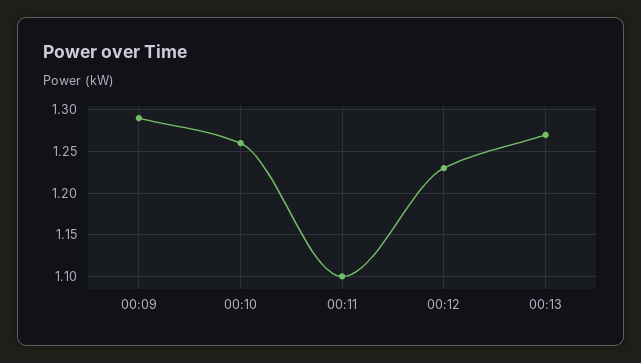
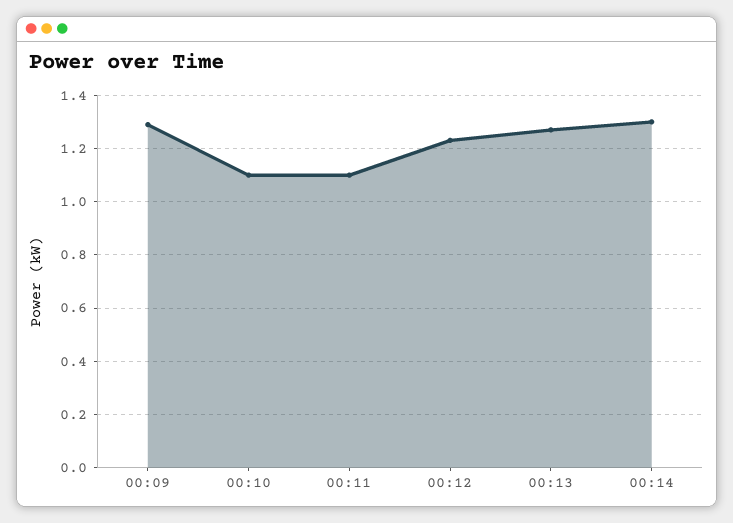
00:10: 1.26 -> 1.1
00:14: none -> 1.3

